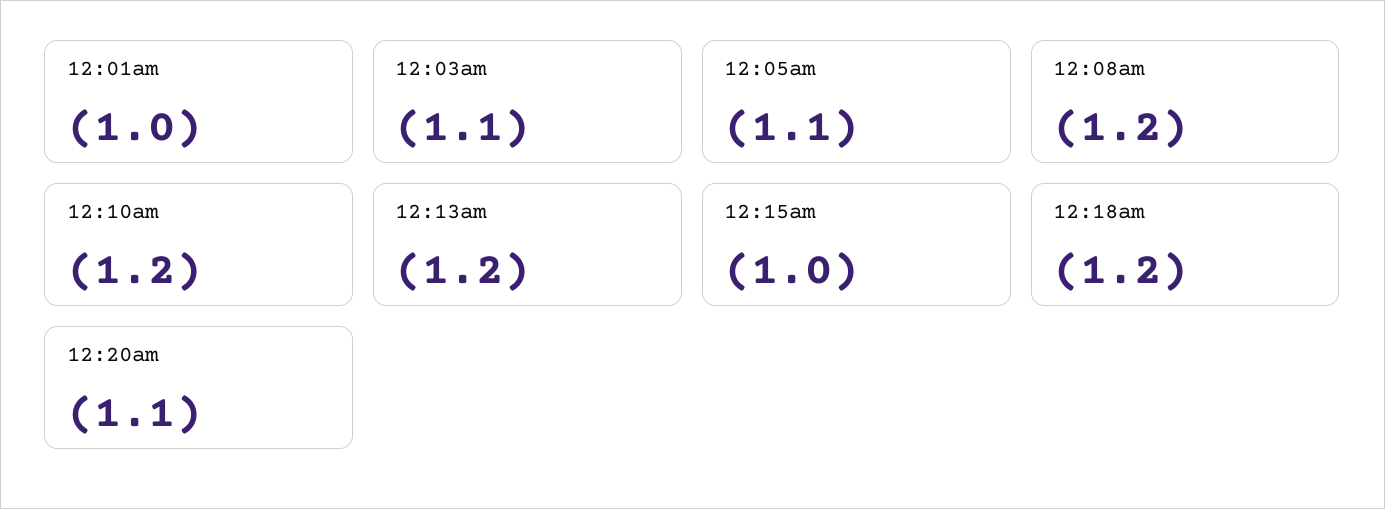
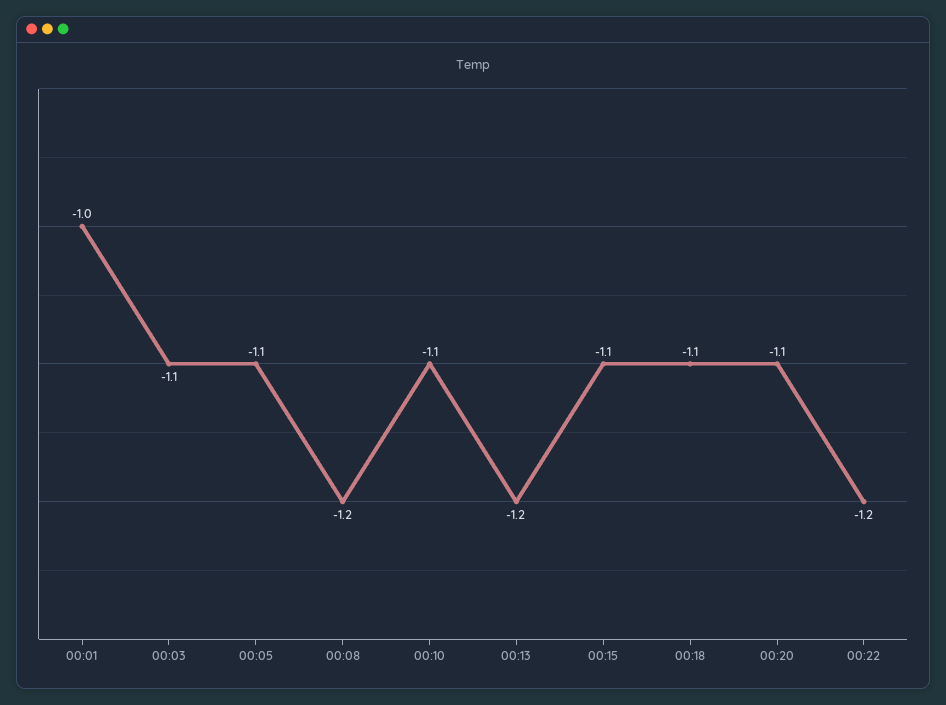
12:10am: -1.2 -> -1.1
12:15am: -1 -> -1.1
12:18am: -1.2 -> -1.1
00:22: none -> -1.2

